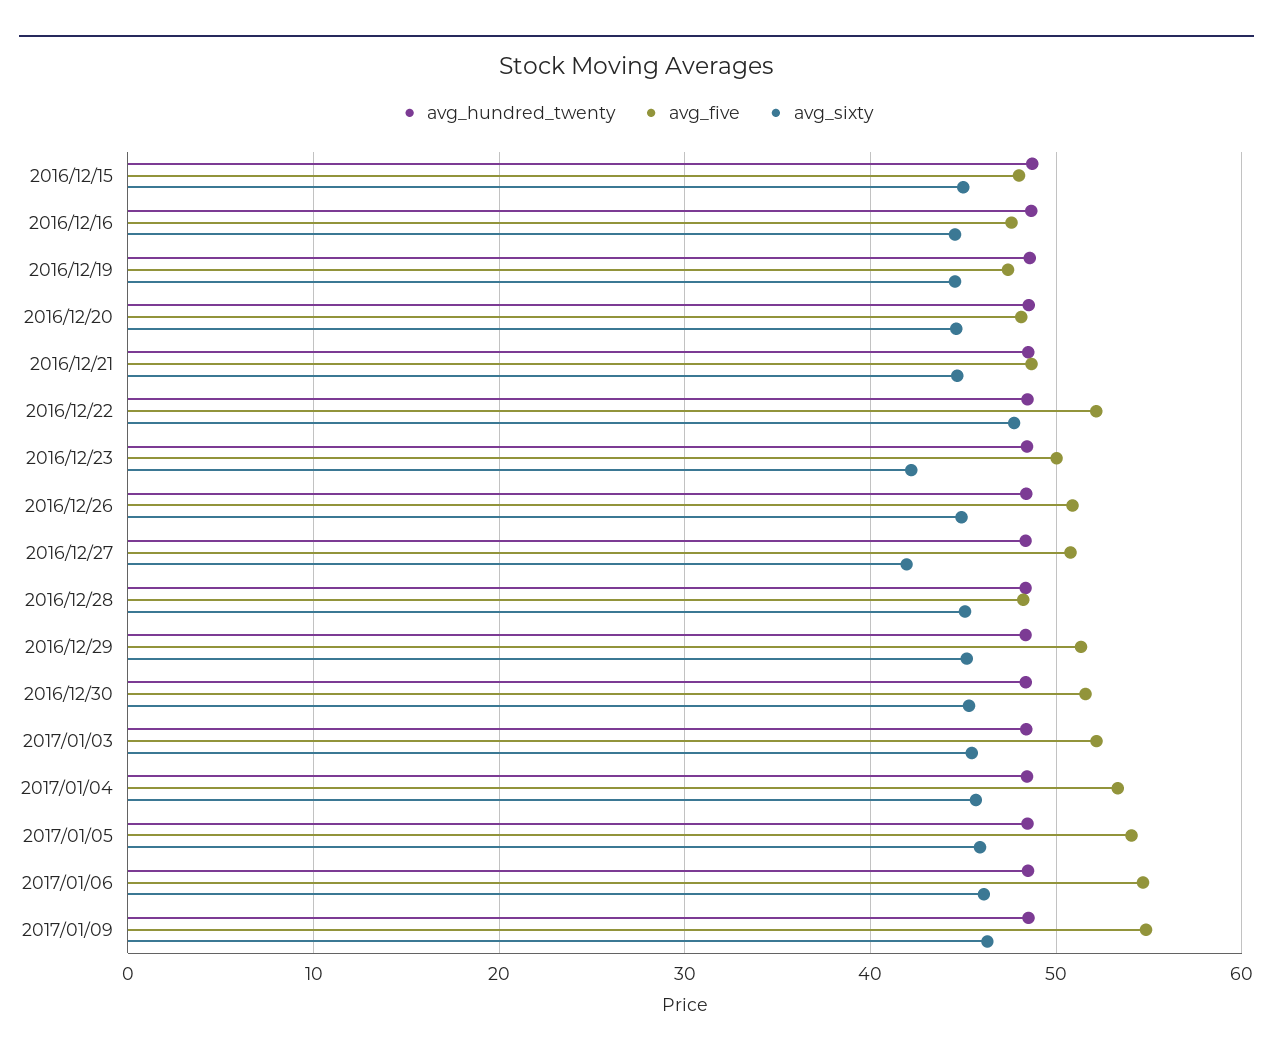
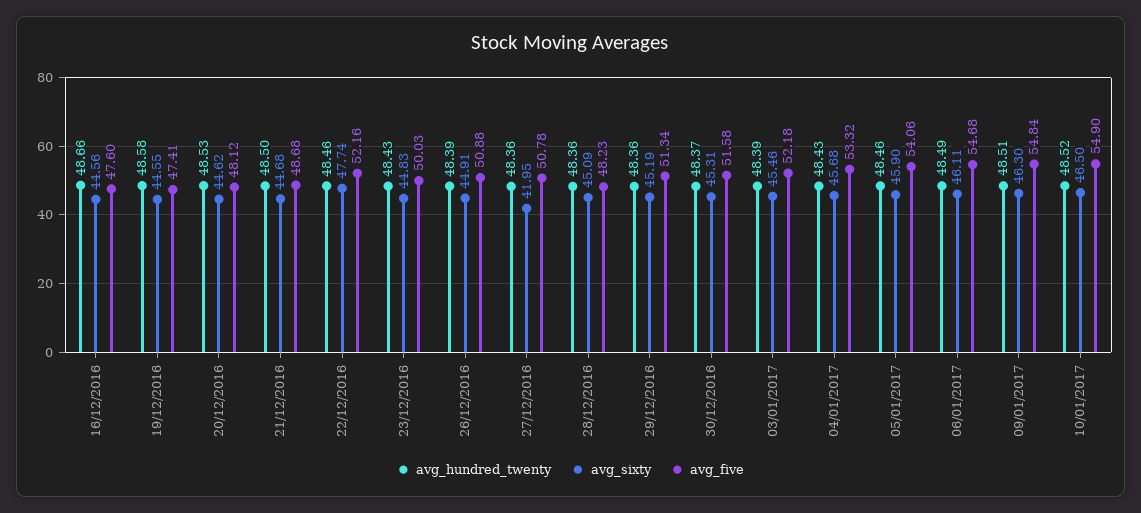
avg_hundred_twenty, 2016/12/15: 49 -> none
avg_five, 2016/12/15: 48 -> none
avg_sixty, 2016/12/15: 45 -> none
avg_sixty, 2016/12/23: 42 -> 44.83
avg_hundred_twenty, 10/01/2017: none -> 48.52
avg_sixty, 10/01/2017: none -> 46.5
avg_five, 10/01/2017: none -> 54.9

